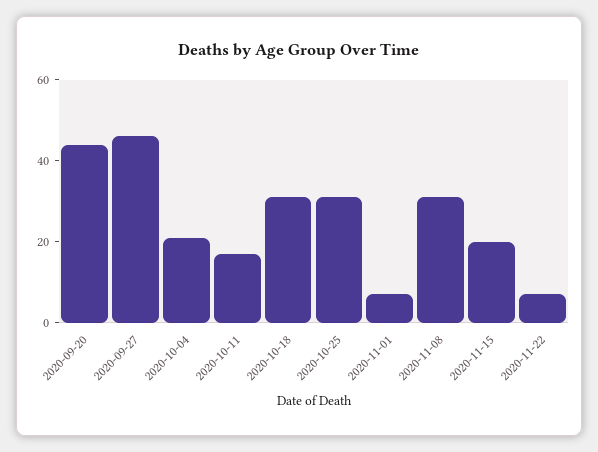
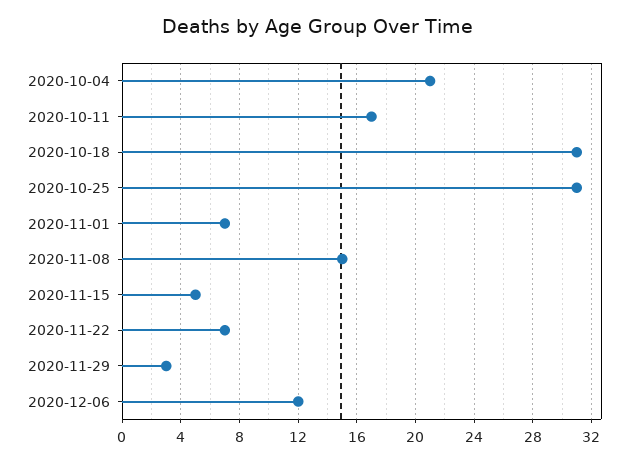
2020-09-20: 45 -> none
2020-09-27: 45 -> none
2020-11-08: 30 -> 15
2020-11-15: 20 -> 5
2020-11-29: none -> 3
2020-12-06: none -> 12

